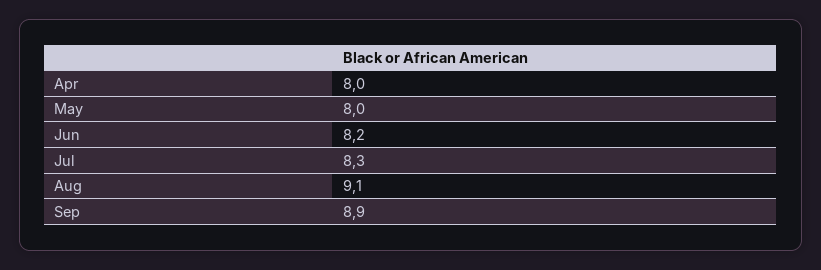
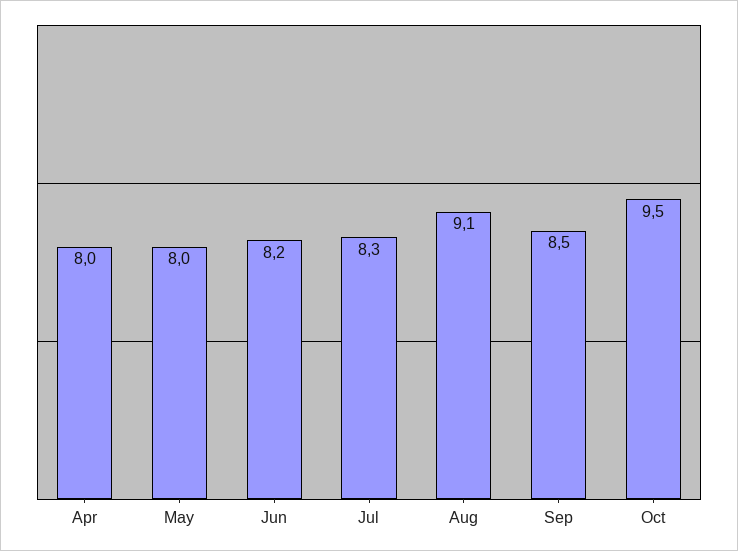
Sep: 8.9 -> 8.5
Oct: none -> 9.5

